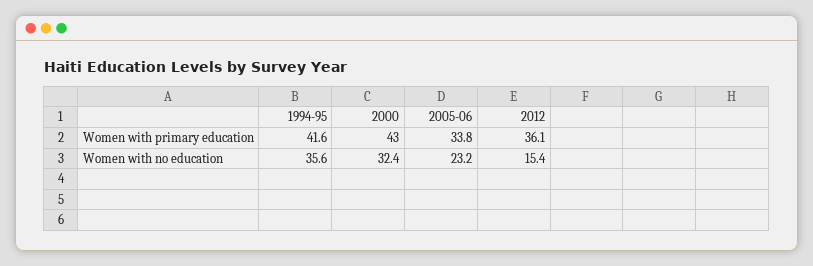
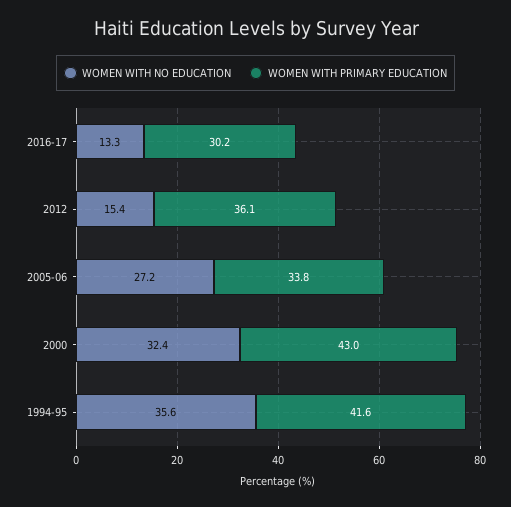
Women with no education, 2005-06: 23.2 -> 27.2
Women with no education, 2016-17: none -> 13.3
Women with primary education, 2016-17: none -> 30.2

